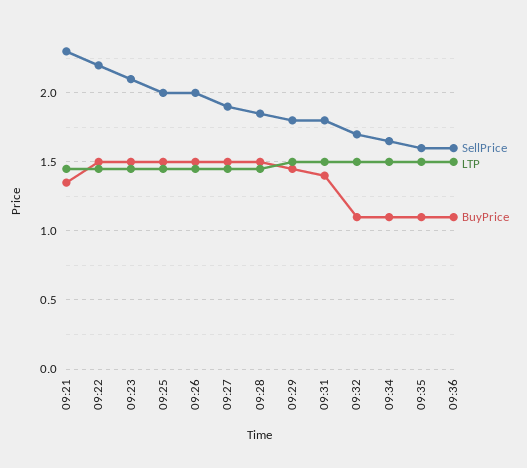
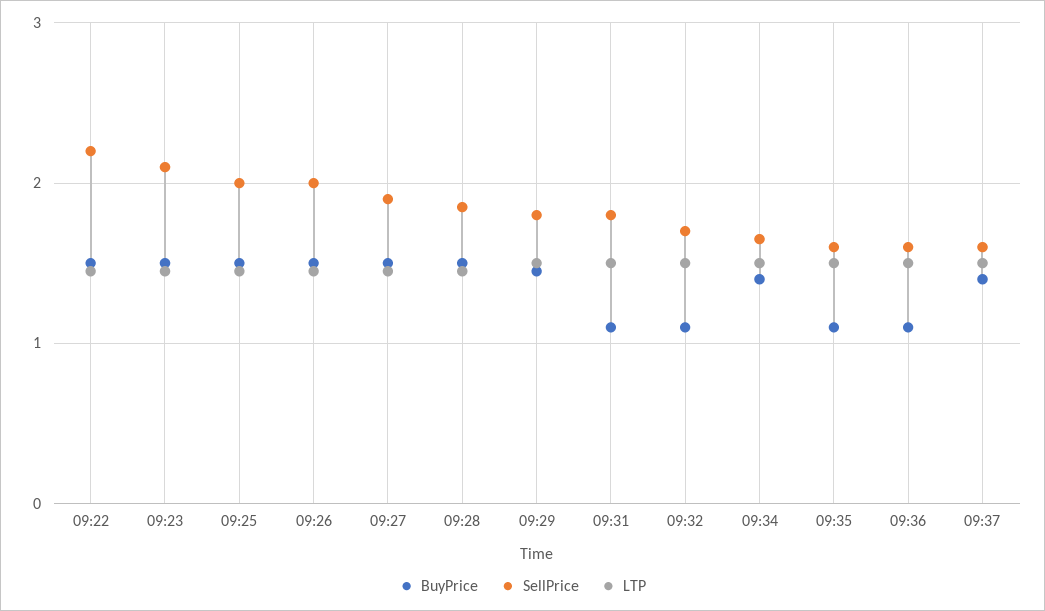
SellPrice, 09:21: 2.3 -> none
LTP, 09:21: 1.45 -> none
BuyPrice, 09:21: 1.35 -> none
BuyPrice, 09:31: 1.4 -> 1.1
BuyPrice, 09:34: 1.1 -> 1.4
BuyPrice, 09:37: none -> 1.4
SellPrice, 09:37: none -> 1.6
LTP, 09:37: none -> 1.5

